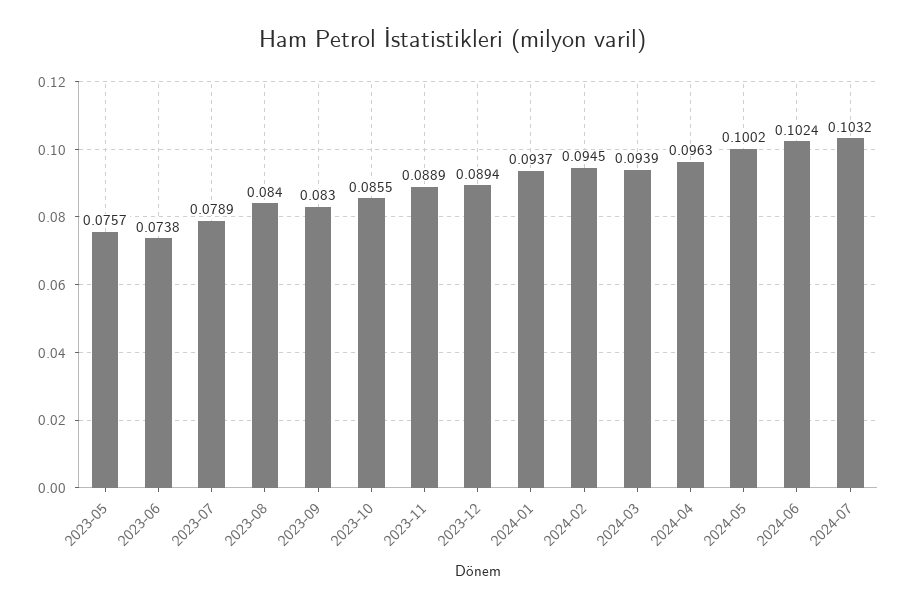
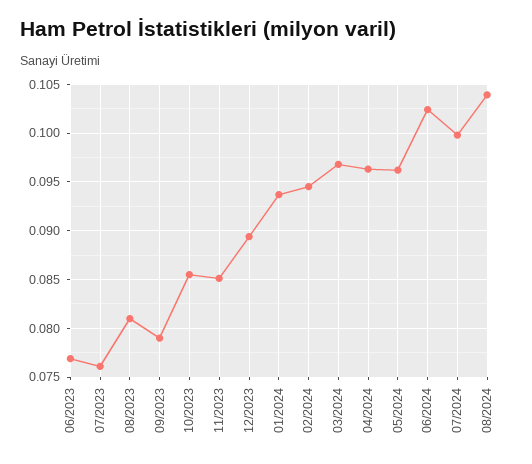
2023-05: 0.0757 -> none
2023-06: 0.0738 -> 0.077
2023-07: 0.0789 -> 0.076
2023-08: 0.084 -> 0.081
2023-09: 0.083 -> 0.079
2023-11: 0.0889 -> 0.085
2024-03: 0.0939 -> 0.097
2024-05: 0.1002 -> 0.096
2024-07: 0.1032 -> 0.1
08/2024: none -> 0.104

